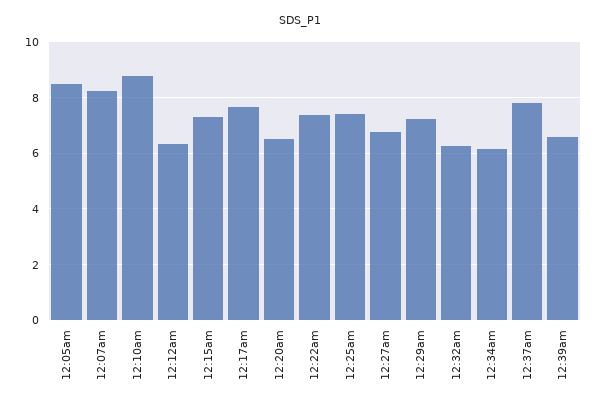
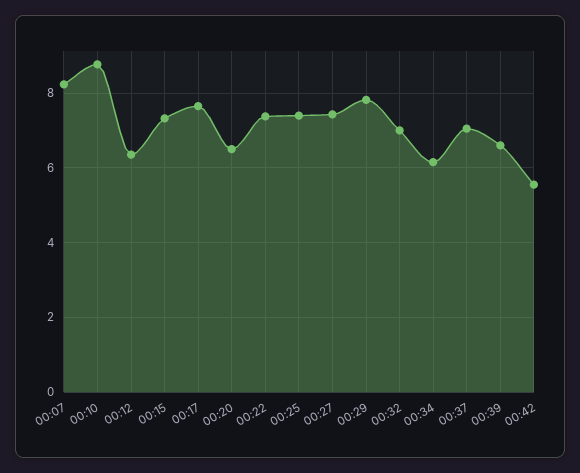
12:05am: 8.5 -> none
12:27am: 6.75 -> 7.4
12:29am: 7.25 -> 7.8
12:32am: 6.25 -> 7
12:37am: 7.75 -> 7
00:42: none -> 5.6

